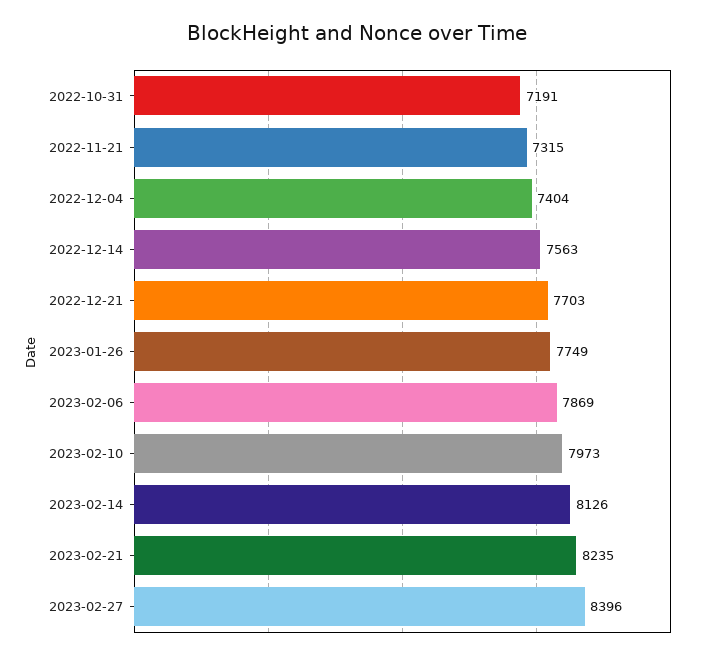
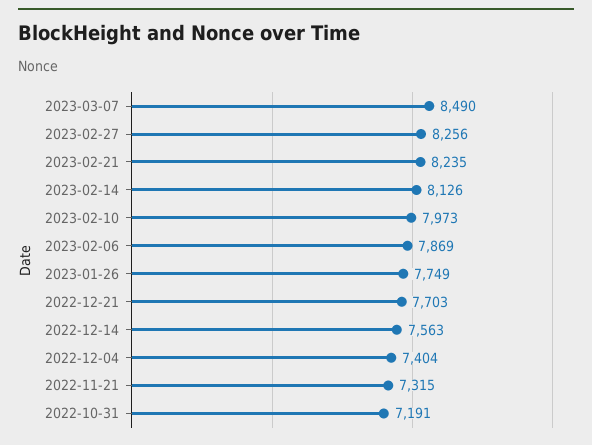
2023-02-27: 8396 -> 8256
2023-03-07: none -> 8490

